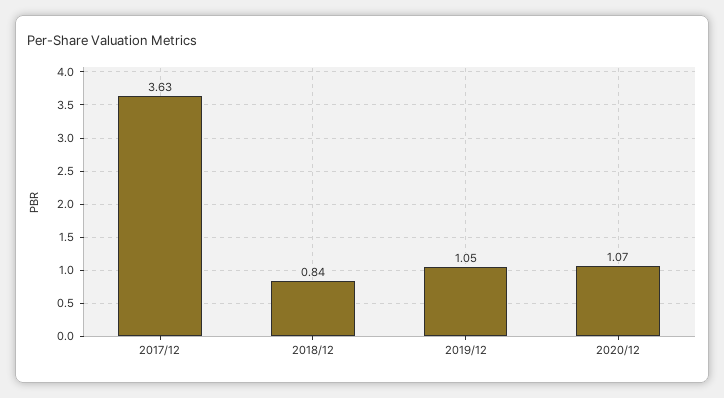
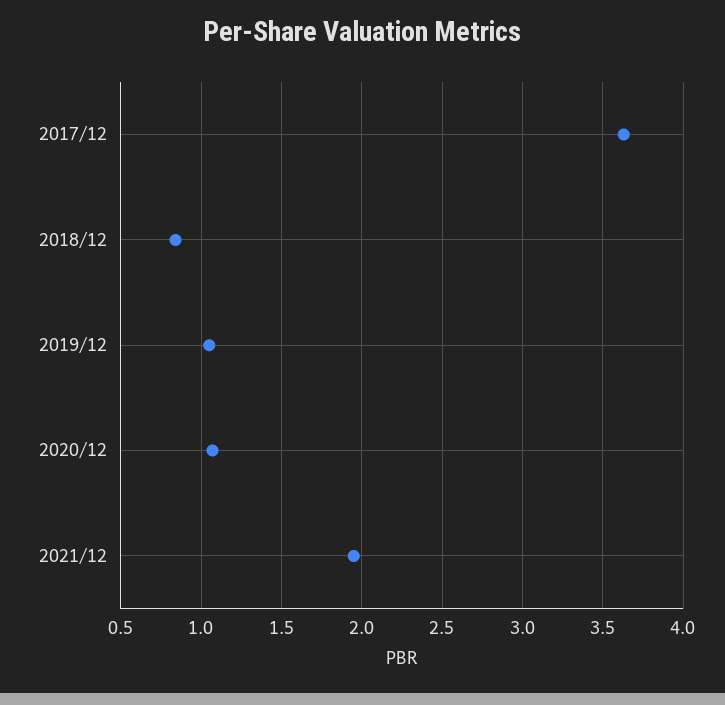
2021/12: none -> 1.95

